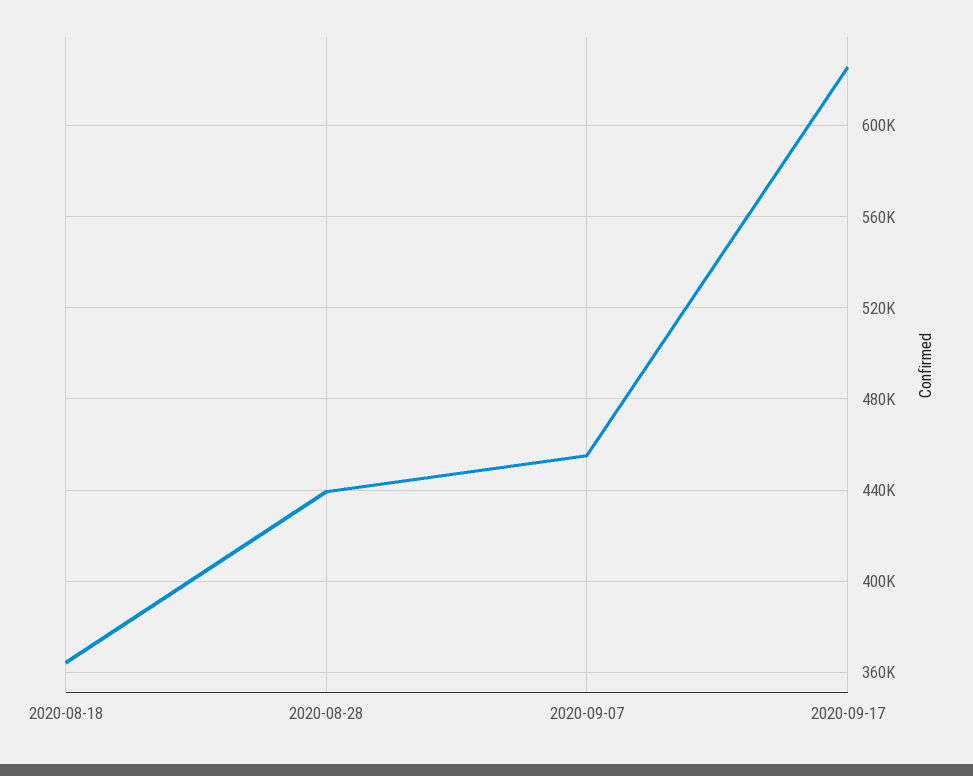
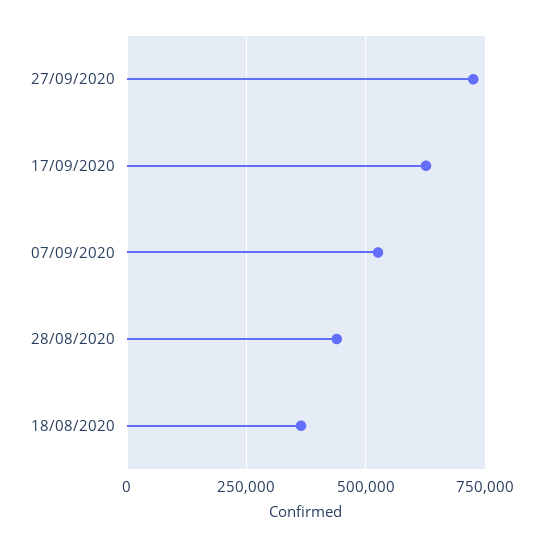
2020-09-07: 455000 -> 525000
27/09/2020: none -> 725000

